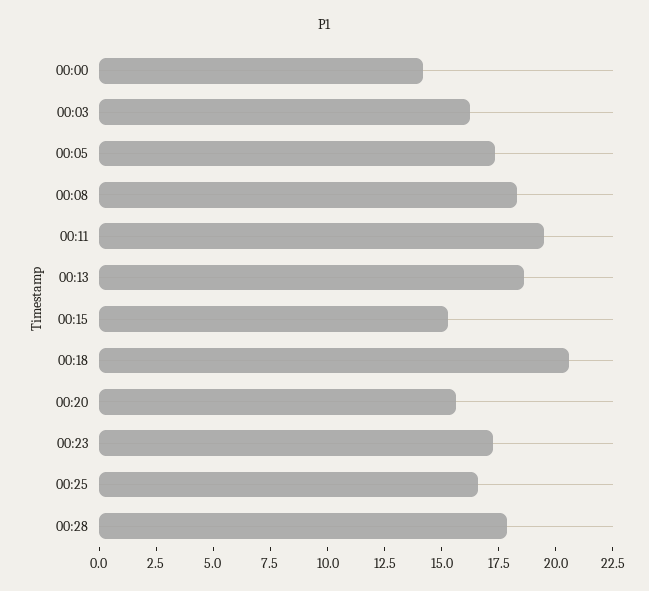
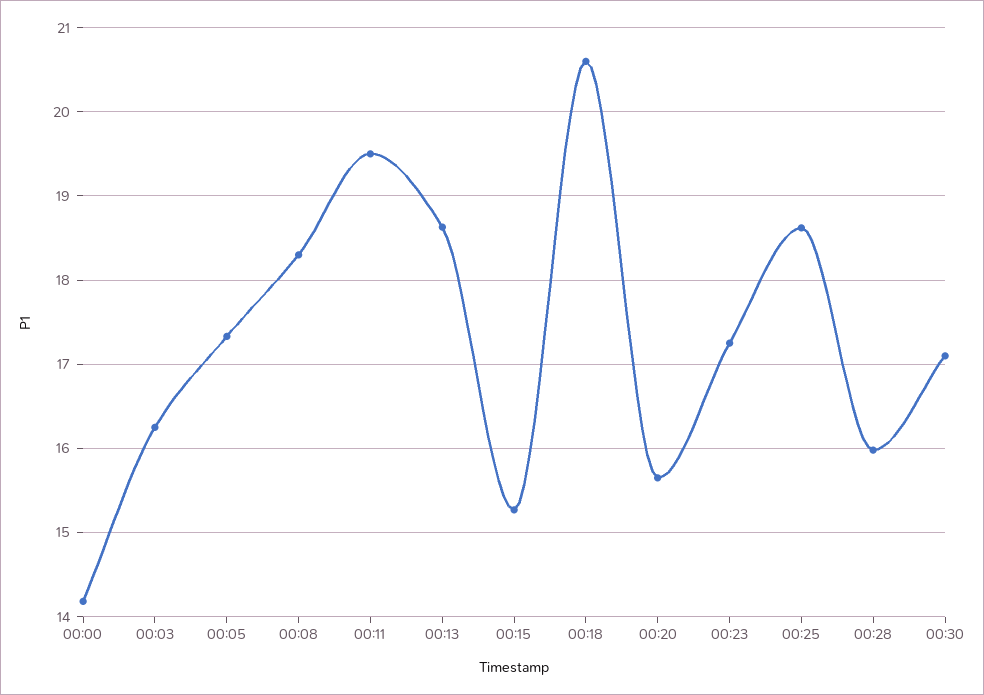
00:25: 16.5 -> 18.6
00:28: 18 -> 16
00:30: none -> 17.1

